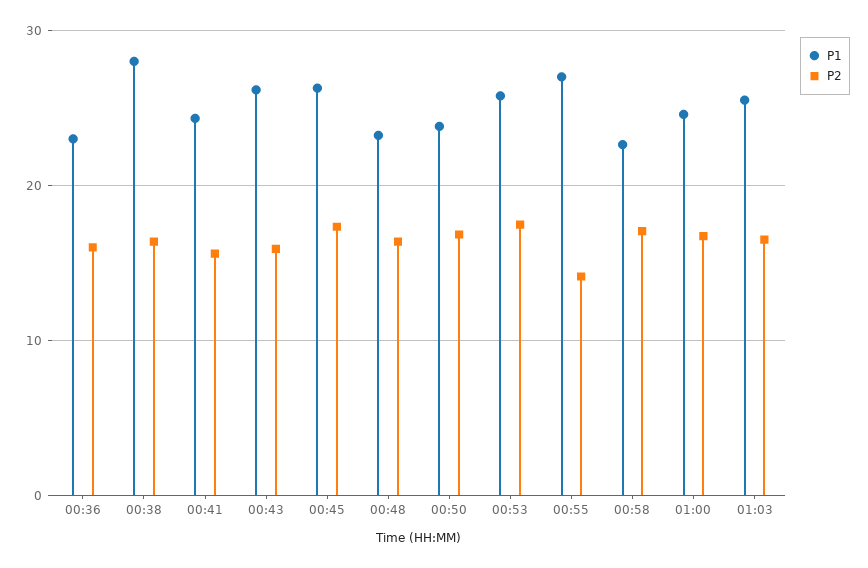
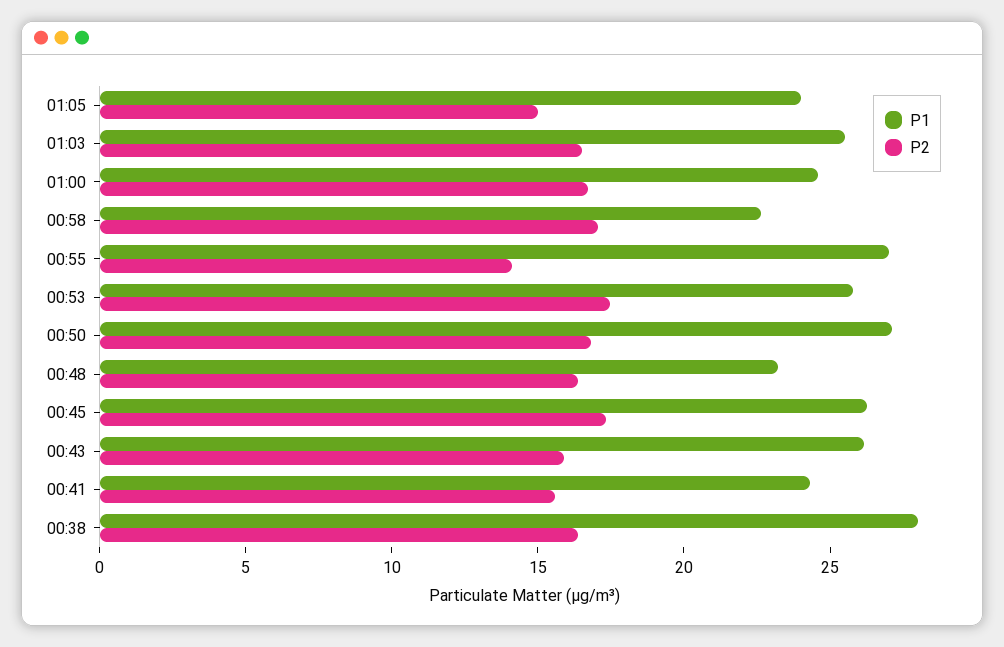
P1, 00:36: 23 -> none
P2, 00:36: 16 -> none
P1, 00:50: 24 -> 27
P1, 01:05: none -> 24
P2, 01:05: none -> 15

